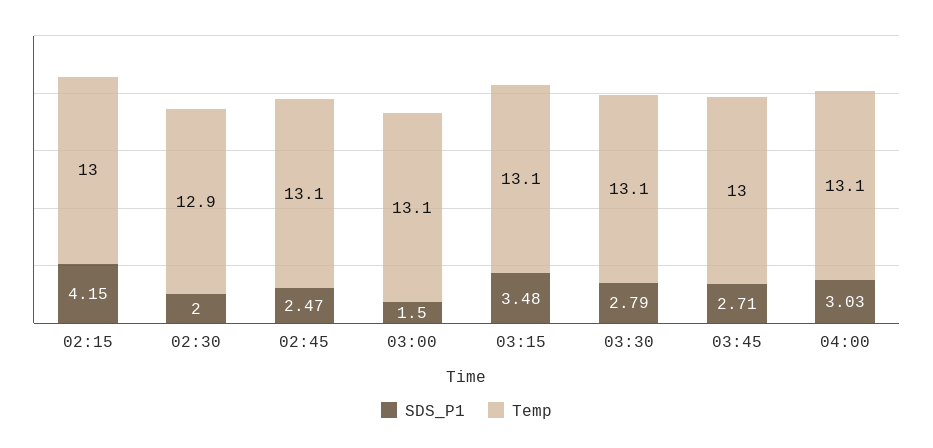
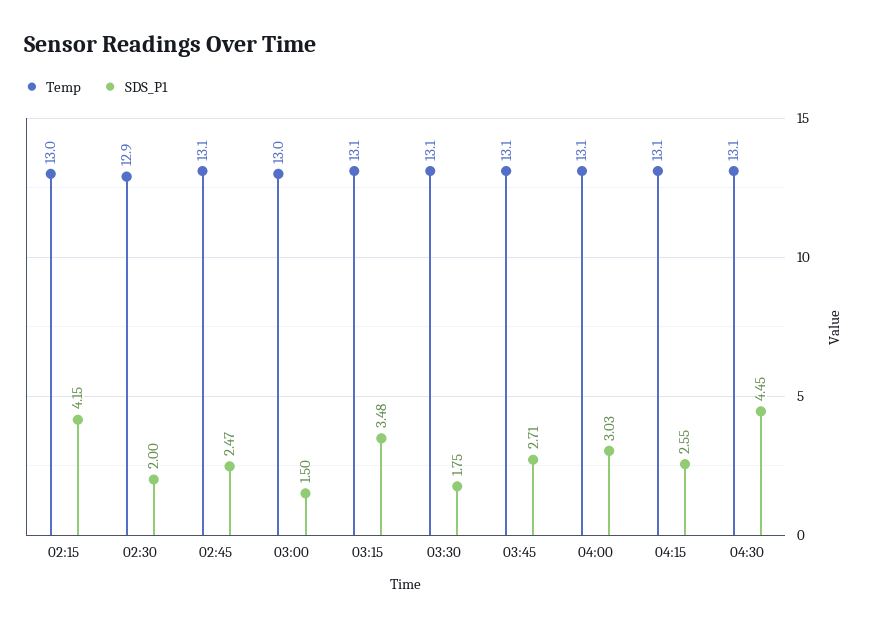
Temp, 03:00: 13.1 -> 13
SDS_P1, 03:30: 2.79 -> 1.75
Temp, 03:45: 13 -> 13.1
Temp, 04:15: none -> 13.1
SDS_P1, 04:15: none -> 2.55
Temp, 04:30: none -> 13.1
SDS_P1, 04:30: none -> 4.45

